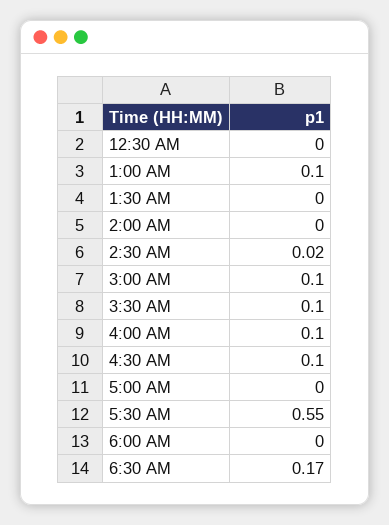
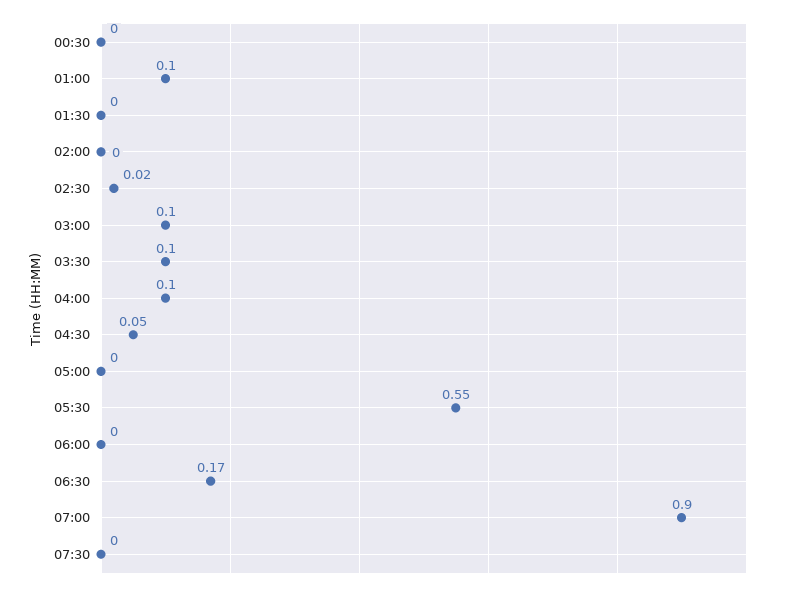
4:30 AM: 0.1 -> 0.05
07:00: none -> 0.9
07:30: none -> 0

